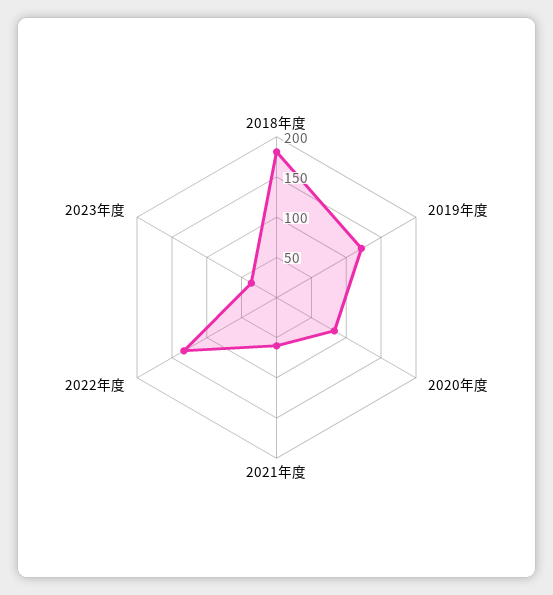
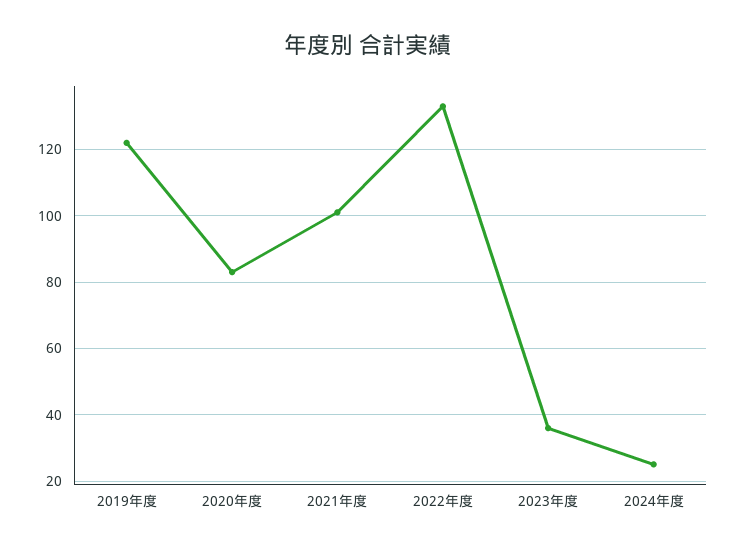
2018年度: 180 -> none
2021年度: 60 -> 100
2024年度: none -> 25

